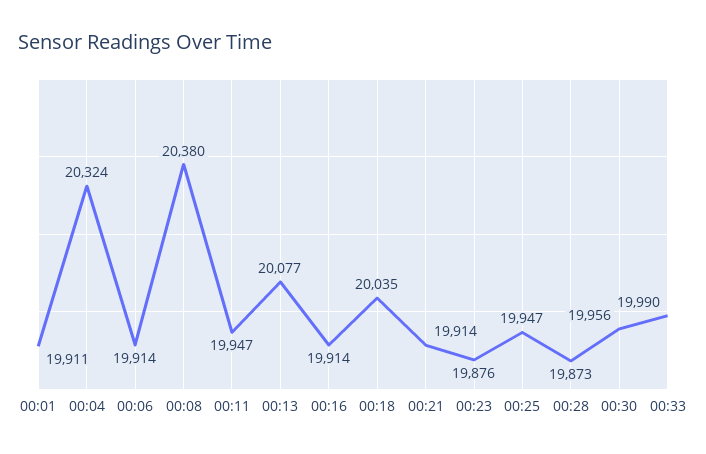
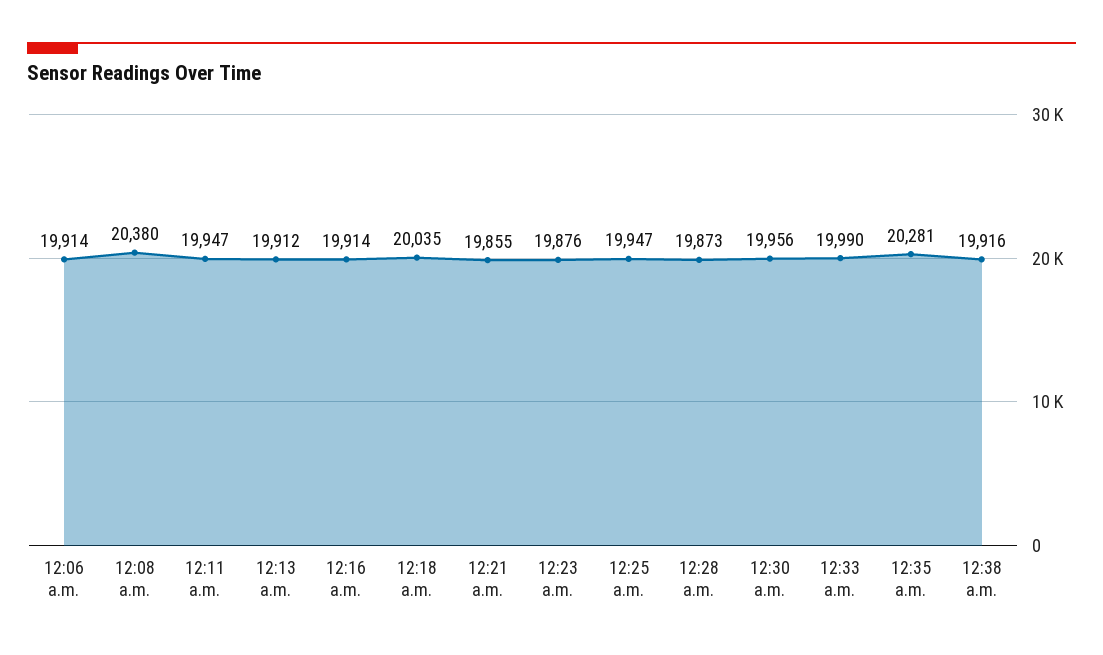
00:01: 19911 -> none
00:04: 20324 -> none
00:13: 20077 -> 19912
00:21: 19914 -> 19855
12:35 a.m.: none -> 20281
12:38 a.m.: none -> 19916

